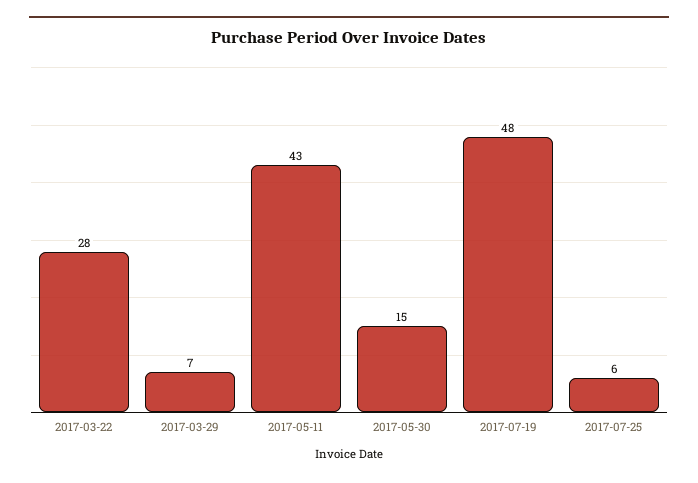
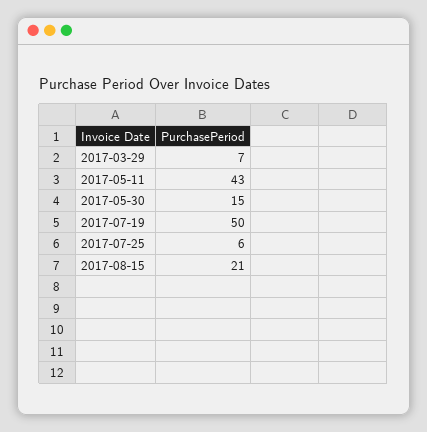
2017-03-22: 28 -> none
2017-07-19: 48 -> 50
2017-08-15: none -> 21

